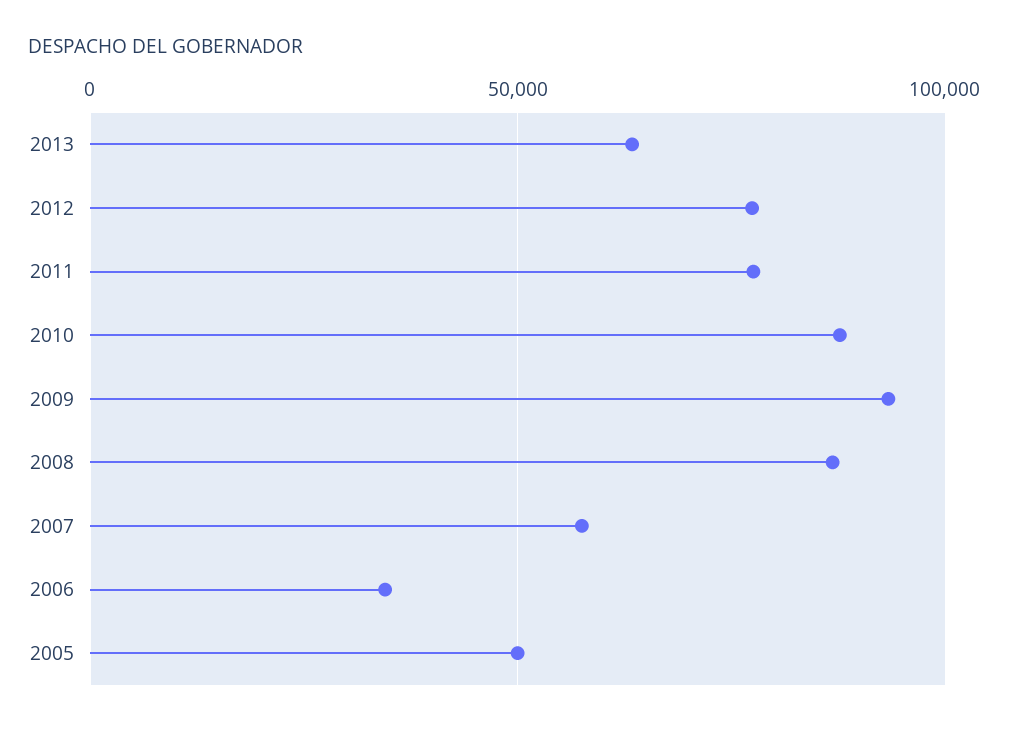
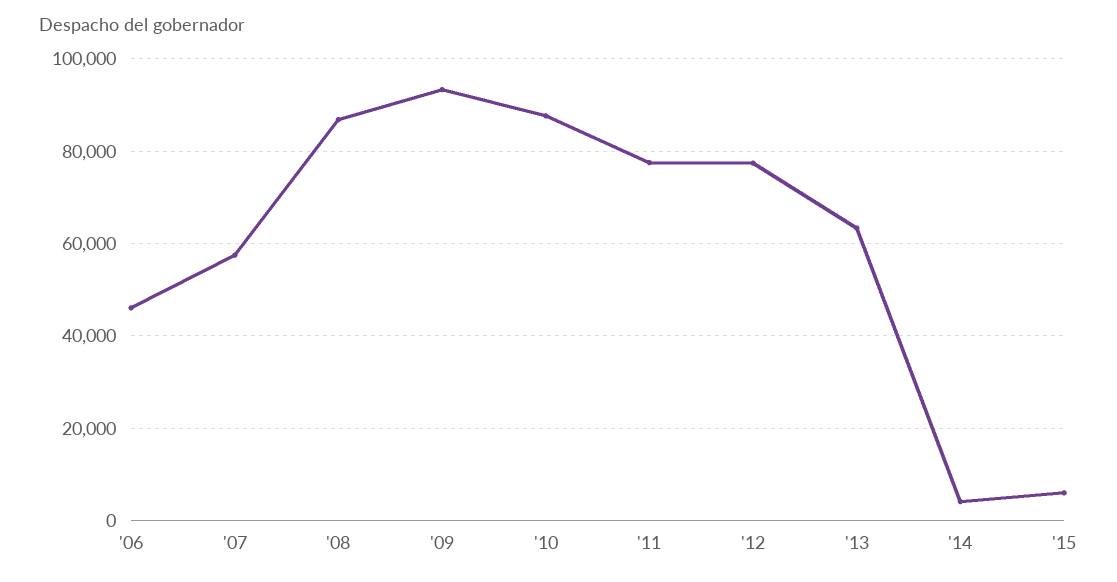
2006: 35000 -> 46000
2005: 50000 -> none
'14: none -> 4000
'15: none -> 6000

